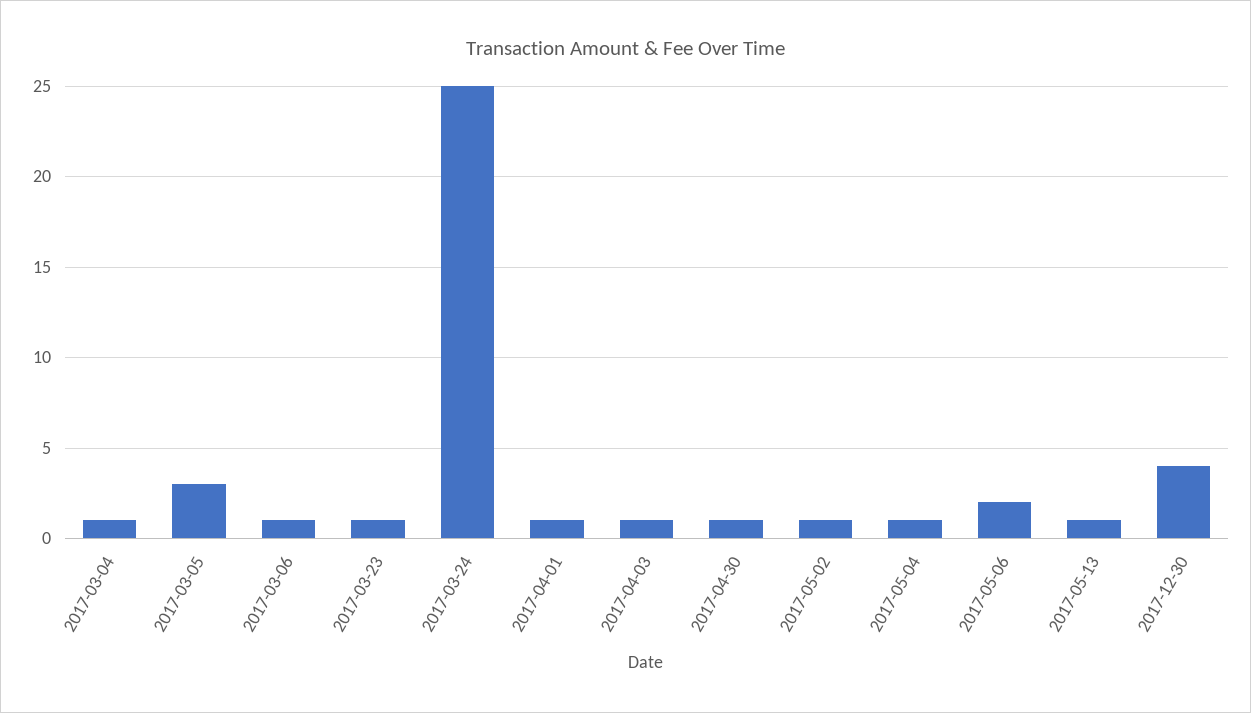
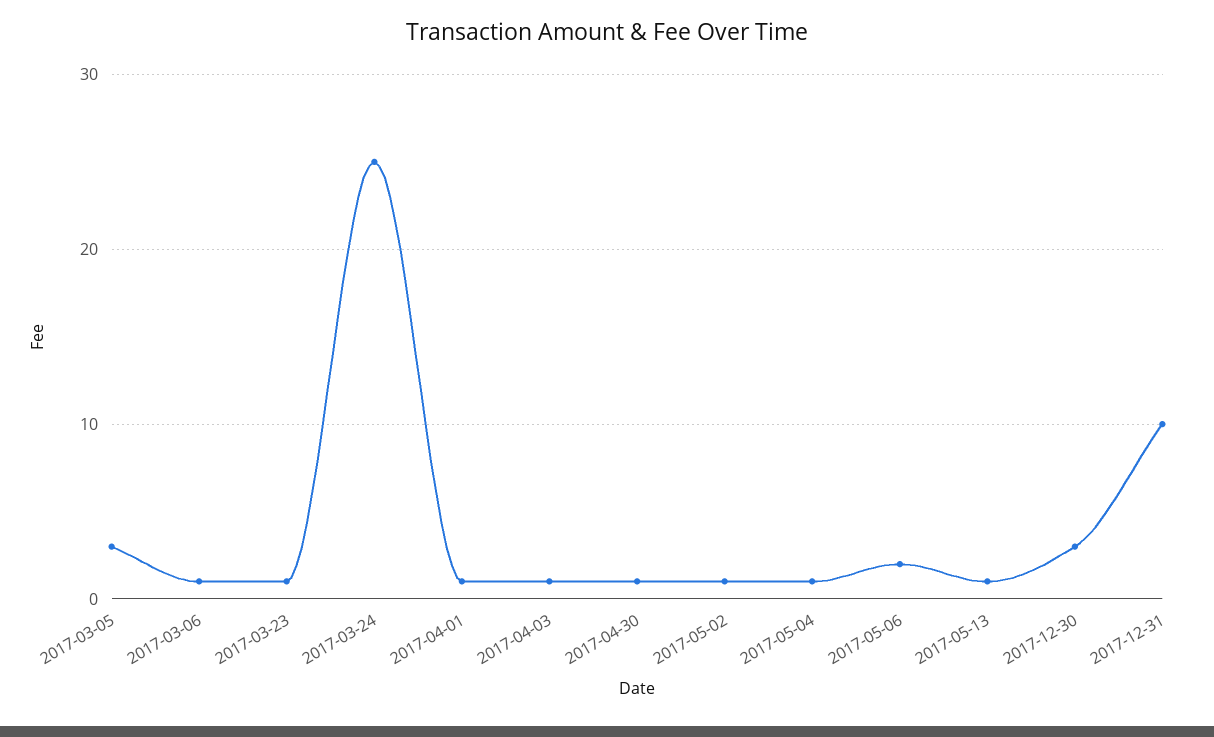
2017-03-04: 1 -> none
2017-12-30: 4 -> 3
2017-12-31: none -> 10

